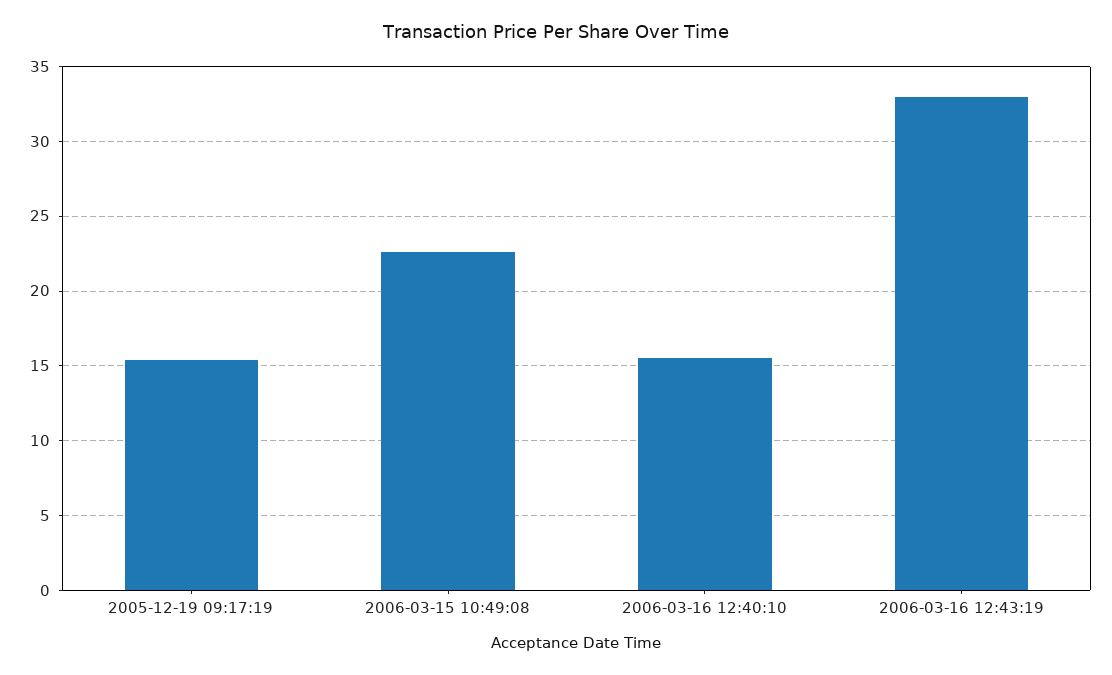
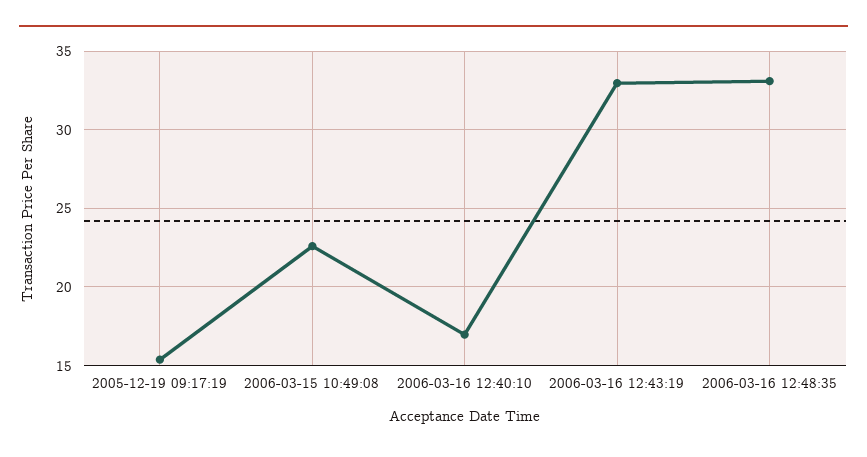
2006-03-16 12:40:10: 15.5 -> 17
2006-03-16 12:48:35: none -> 33

